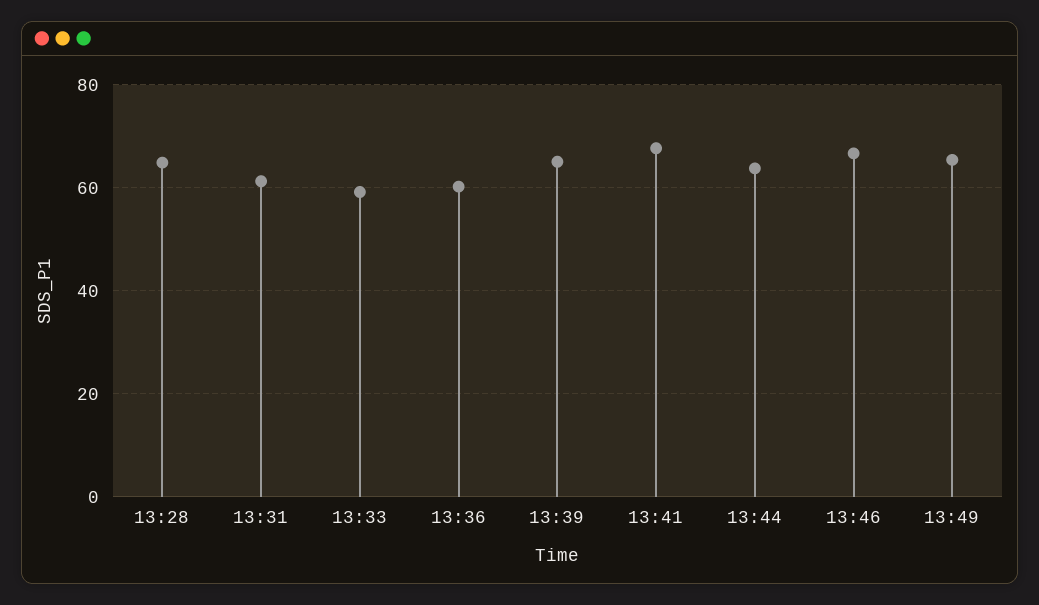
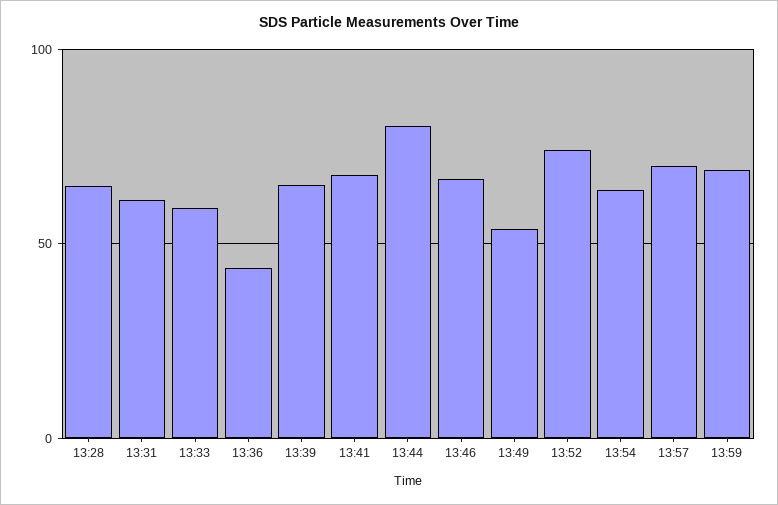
13:36: 60 -> 45
13:44: 64 -> 80
13:49: 66 -> 55
13:52: none -> 75
13:54: none -> 65
13:57: none -> 70
13:59: none -> 70

